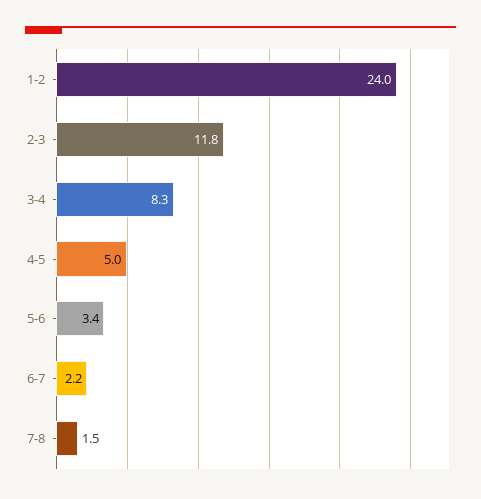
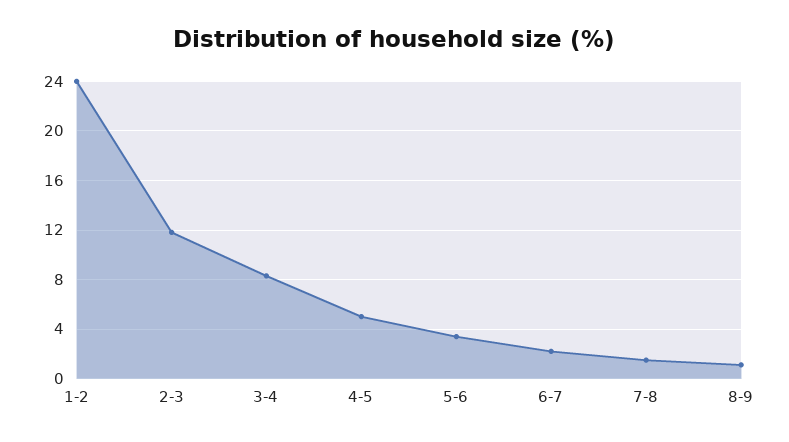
8-9: none -> 1

